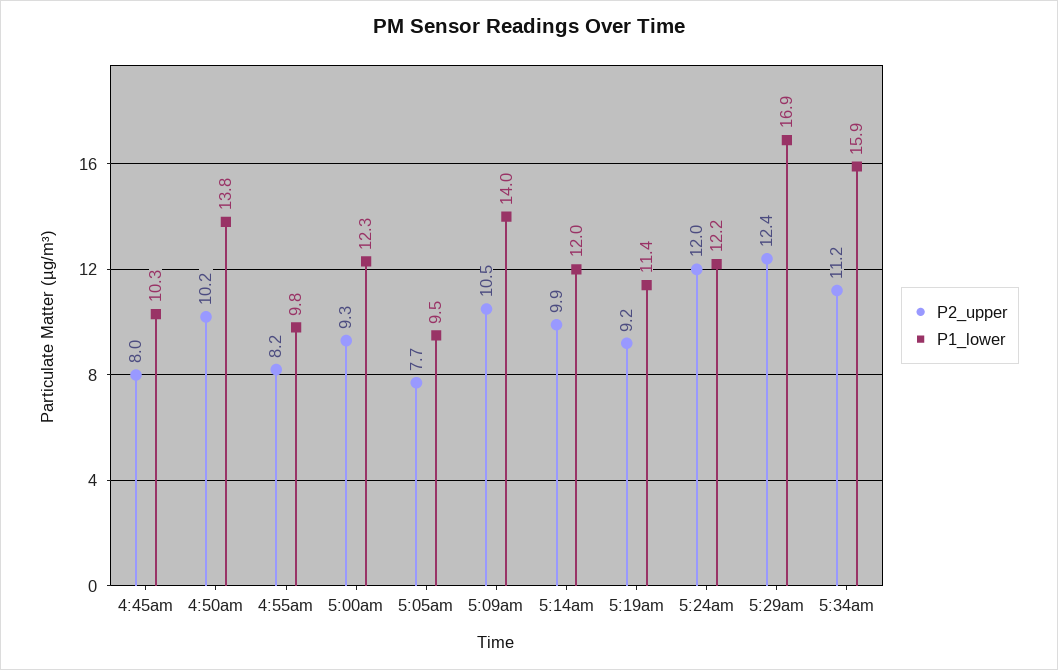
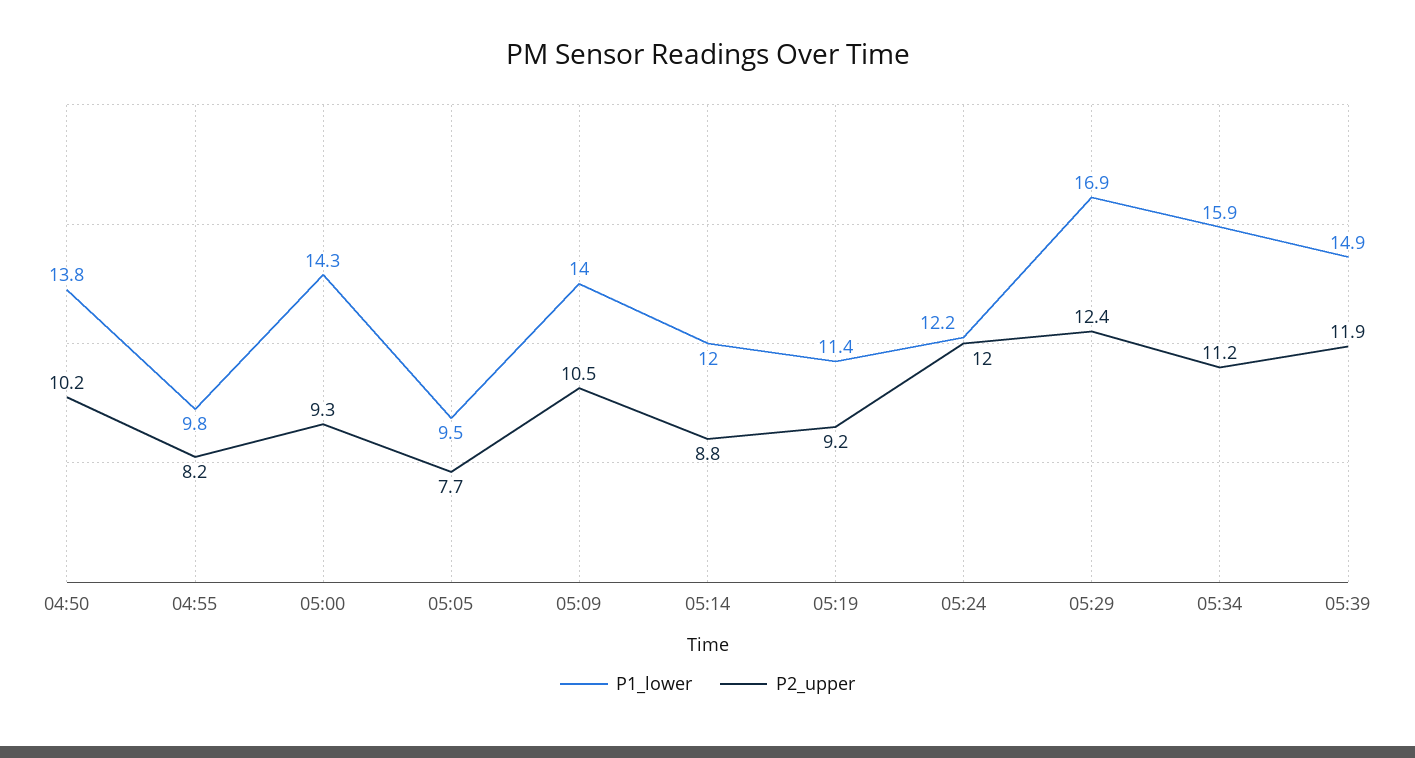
P2_upper, 4:45am: 8 -> none
P1_lower, 4:45am: 10.3 -> none
P1_lower, 5:00am: 12.3 -> 14.3
P2_upper, 5:14am: 9.9 -> 8.8
P1_lower, 05:39: none -> 14.9
P2_upper, 05:39: none -> 11.9

